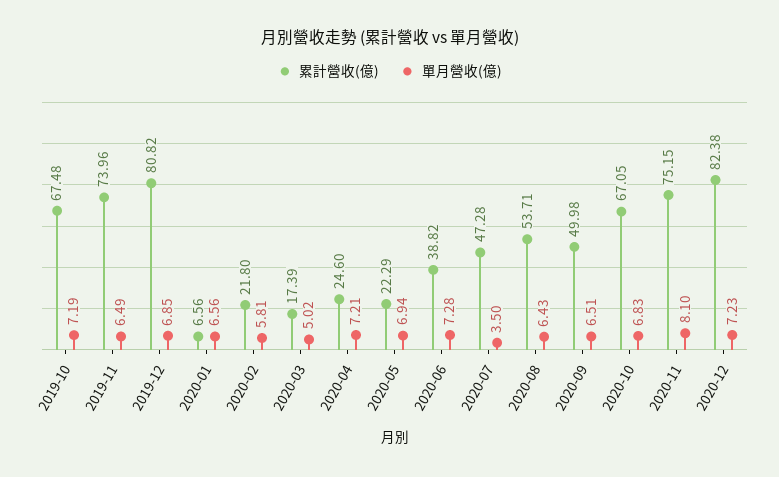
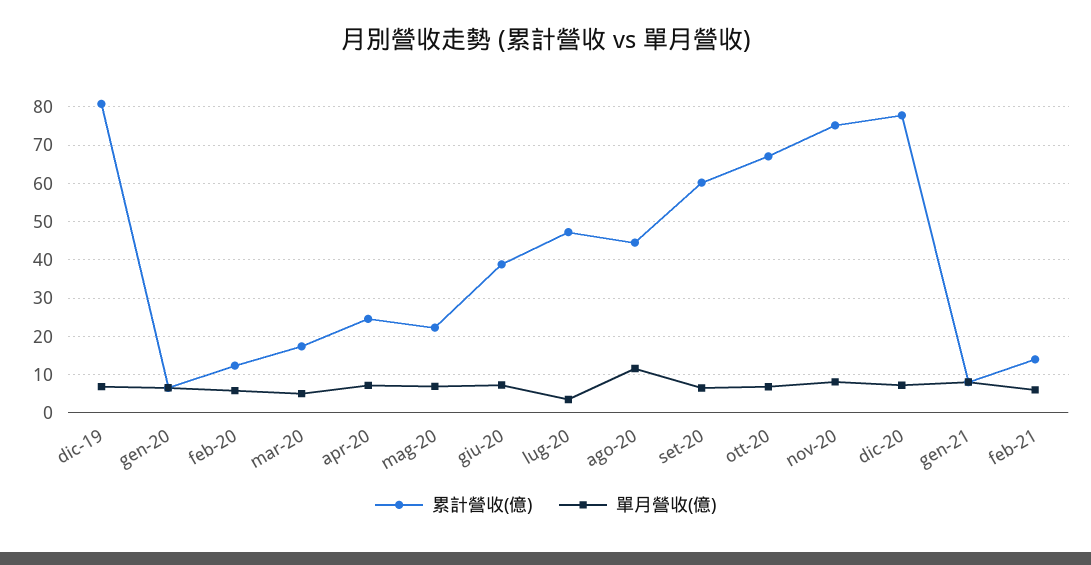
累計營收(億), 2019-10: 67.48 -> none
單月營收(億), 2019-10: 7.19 -> none
累計營收(億), 2019-11: 73.96 -> none
單月營收(億), 2019-11: 6.49 -> none
累計營收(億), 2020-02: 21.8 -> 12
累計營收(億), 2020-08: 53.71 -> 44
單月營收(億), 2020-08: 6.43 -> 12
累計營收(億), 2020-09: 49.98 -> 60
累計營收(億), 2020-12: 82.38 -> 78
累計營收(億), gen-21: none -> 8
單月營收(億), gen-21: none -> 8
累計營收(億), feb-21: none -> 14
單月營收(億), feb-21: none -> 6

